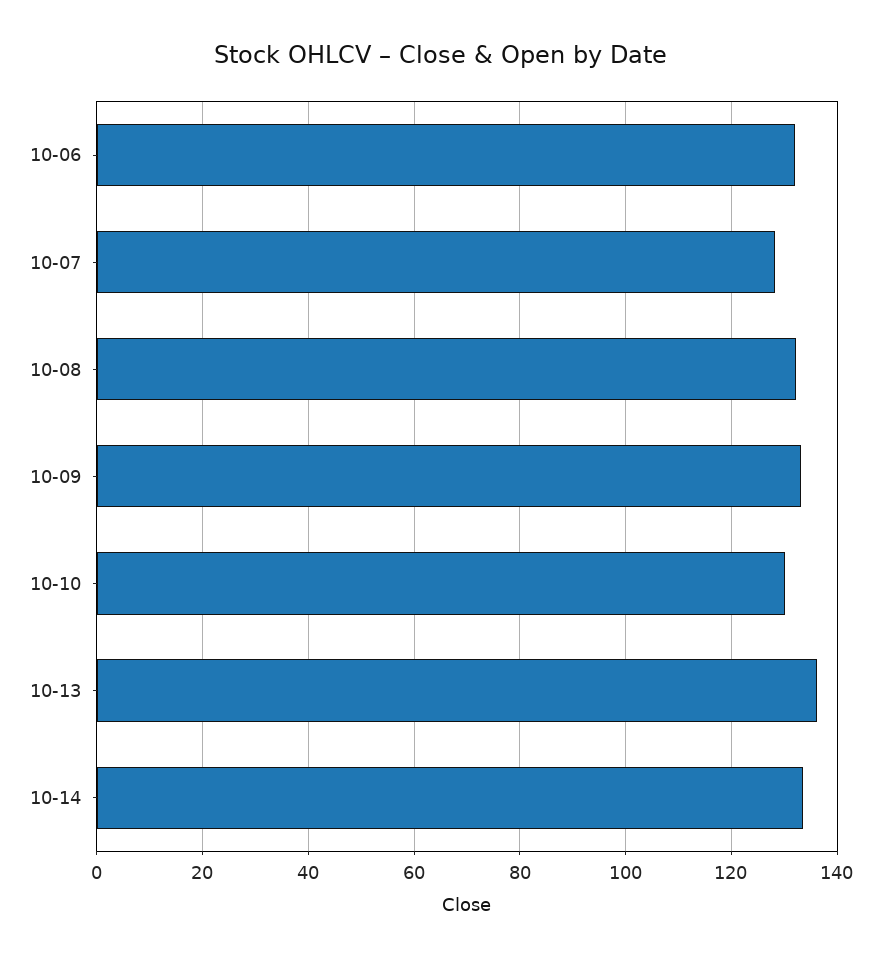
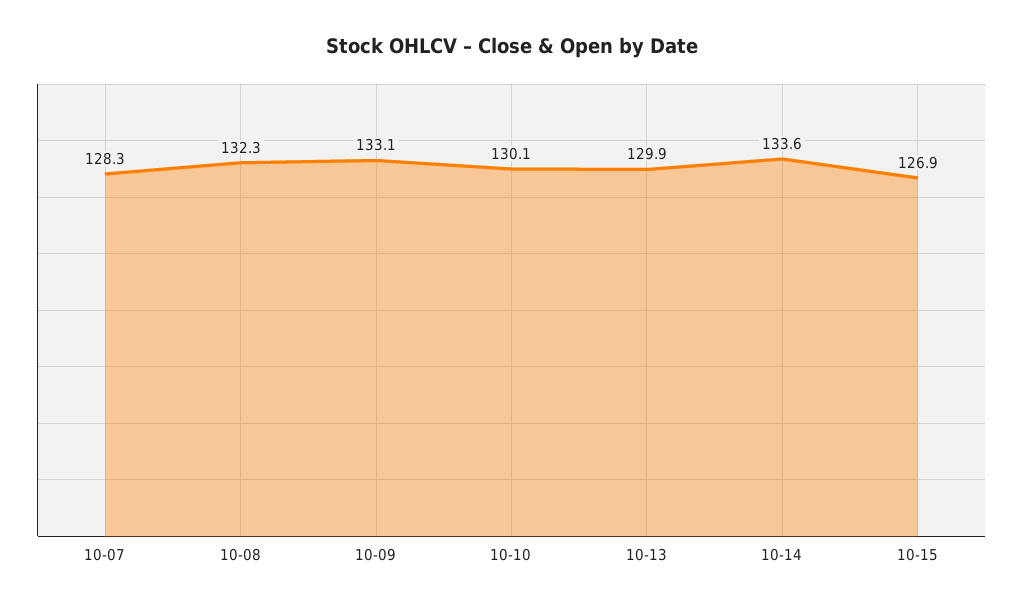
10-06: 132 -> none
10-13: 136 -> 129.9
10-15: none -> 126.9

